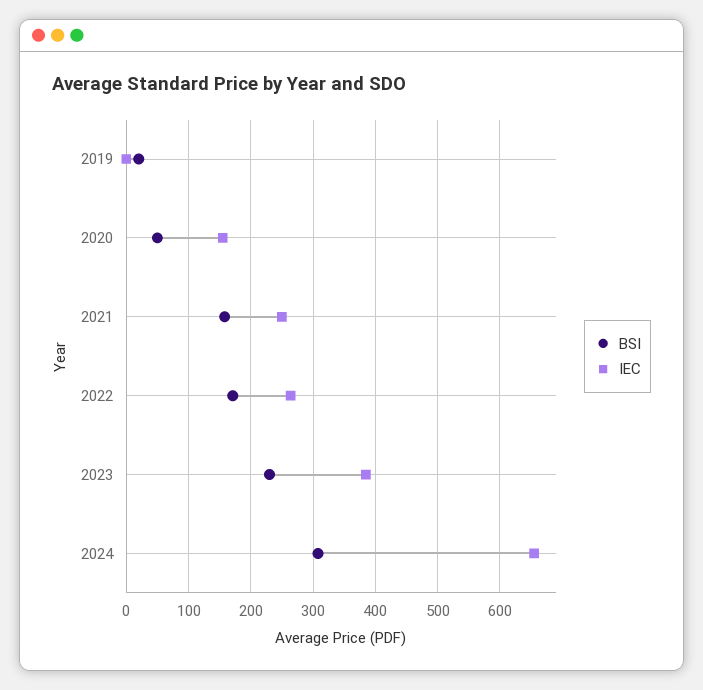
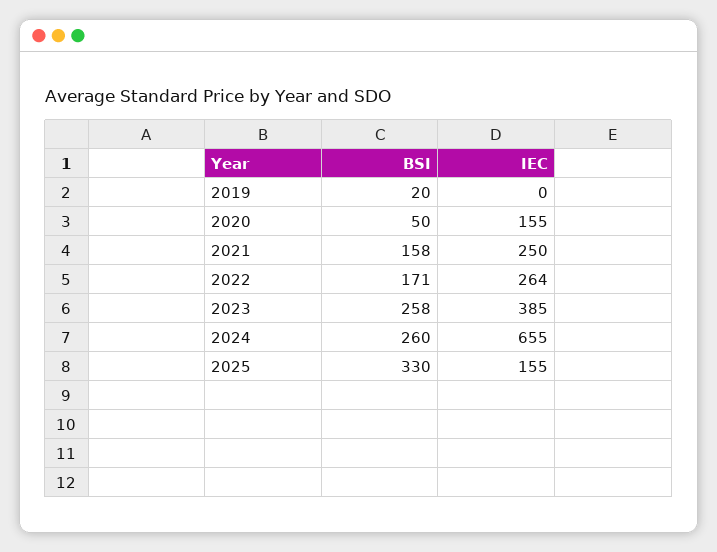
BSI, 2023: 230 -> 258
BSI, 2024: 310 -> 260
BSI, 2025: none -> 330
IEC, 2025: none -> 155

